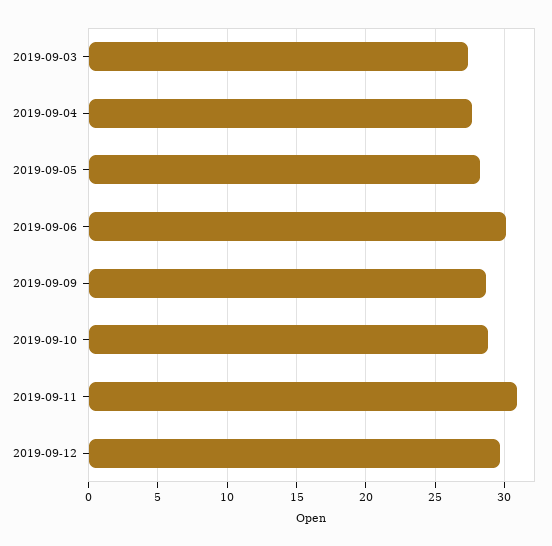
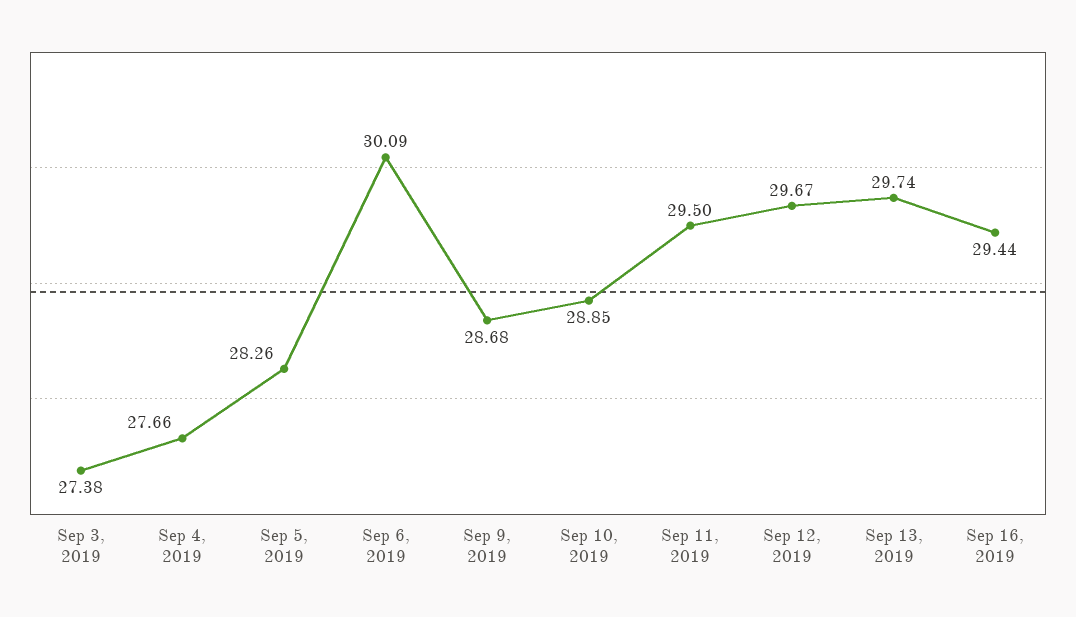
2019-09-11: 31 -> 29.5
Sep 13, 2019: none -> 29.74
Sep 16, 2019: none -> 29.44

